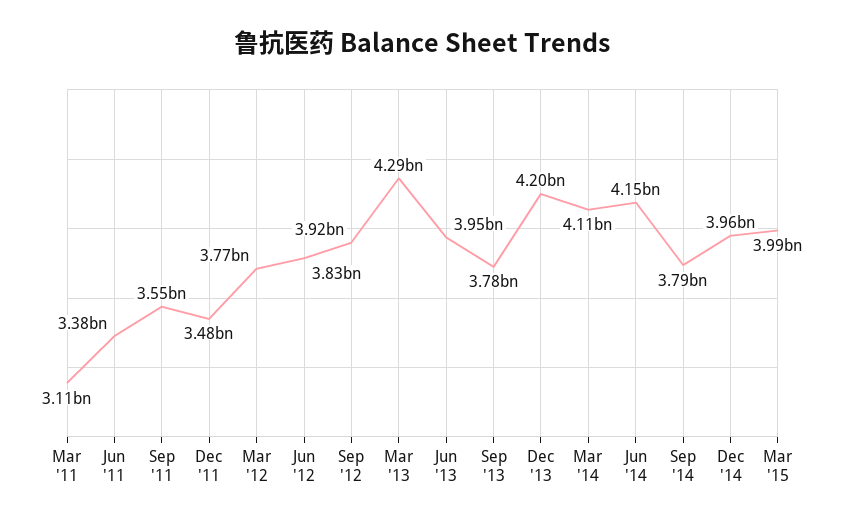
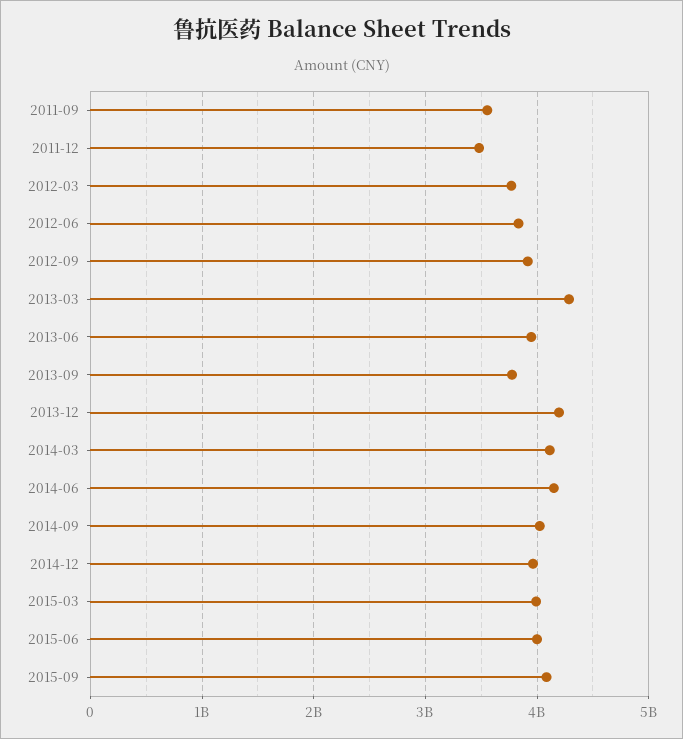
Mar '11: 3110000000 -> none
Jun '11: 3380000000 -> none
Sep '14: 3790000000 -> 4000000000
2015-06: none -> 4000000000
2015-09: none -> 4100000000

